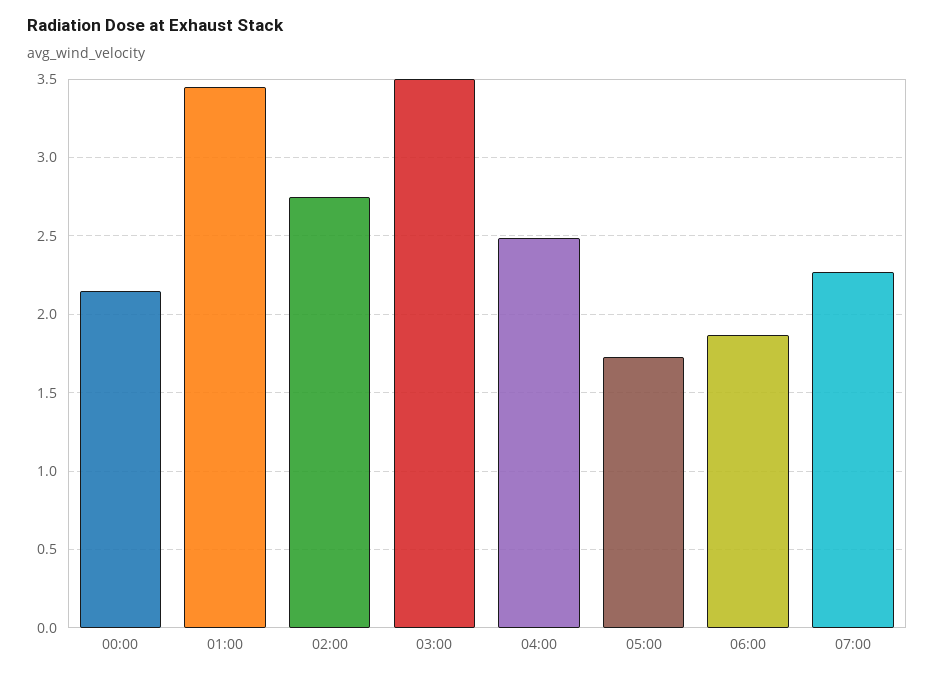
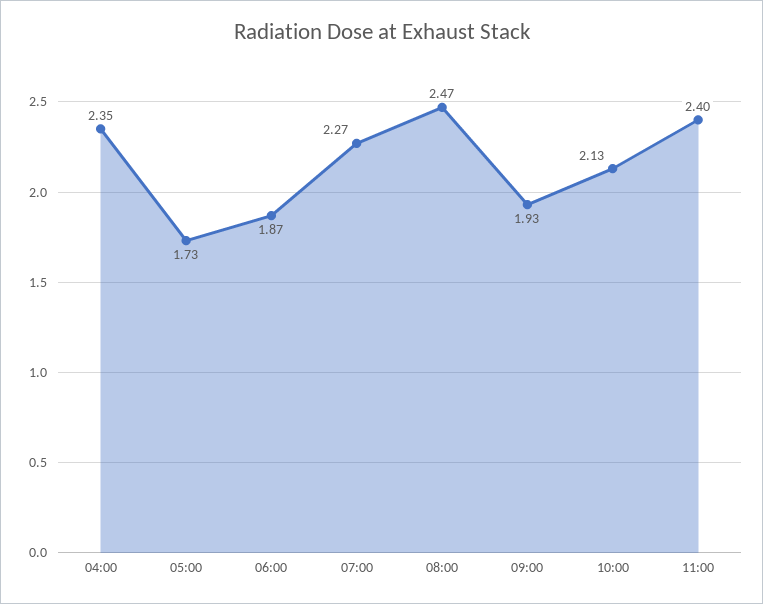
00:00: 2.15 -> none
01:00: 3.45 -> none
02:00: 2.75 -> none
03:00: 3.5 -> none
04:00: 2.5 -> 2.35
08:00: none -> 2.47
09:00: none -> 1.93
10:00: none -> 2.13
11:00: none -> 2.4

